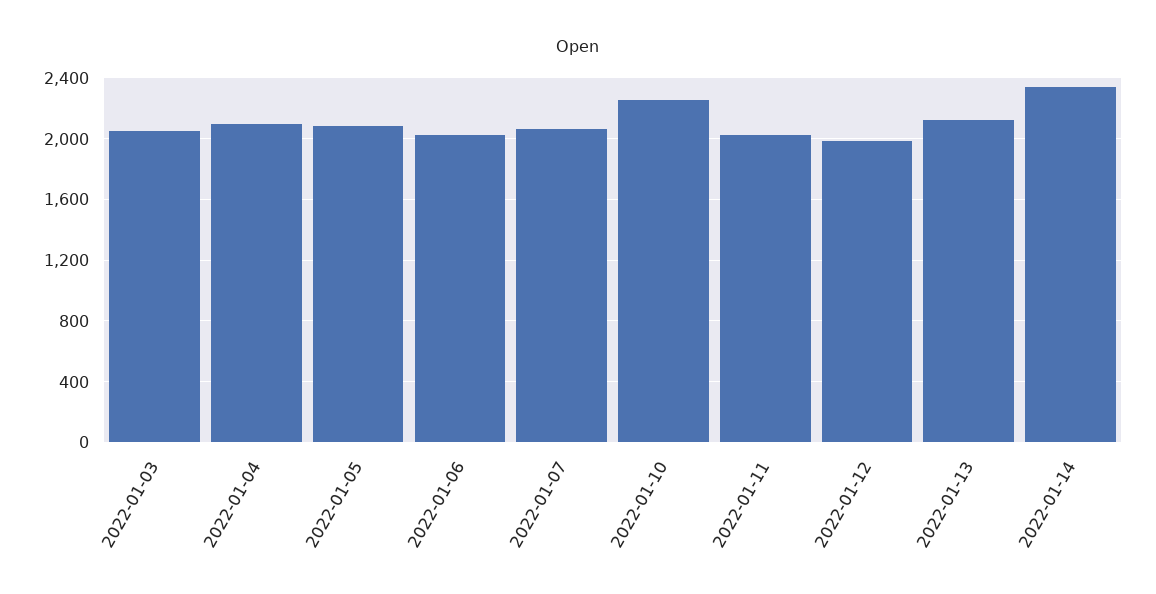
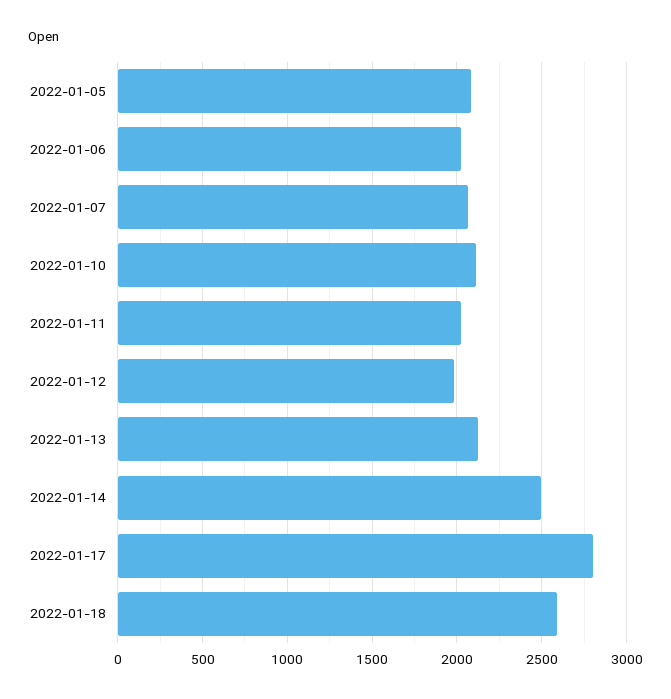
2022-01-03: 2050 -> none
2022-01-04: 2100 -> none
2022-01-10: 2250 -> 2100
2022-01-14: 2350 -> 2500
2022-01-17: none -> 2800
2022-01-18: none -> 2600

